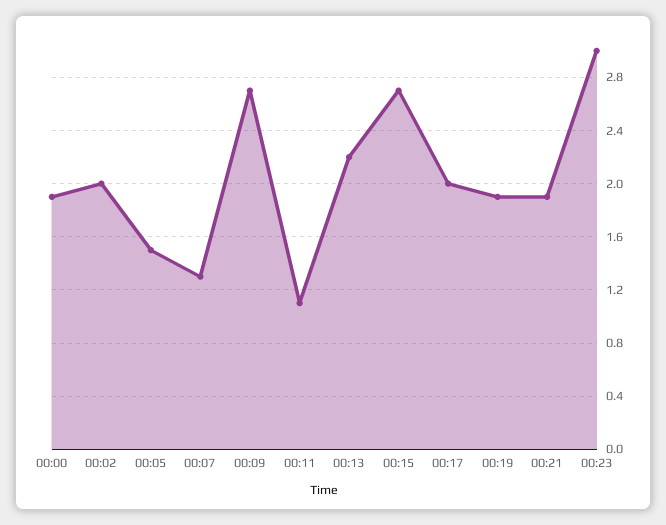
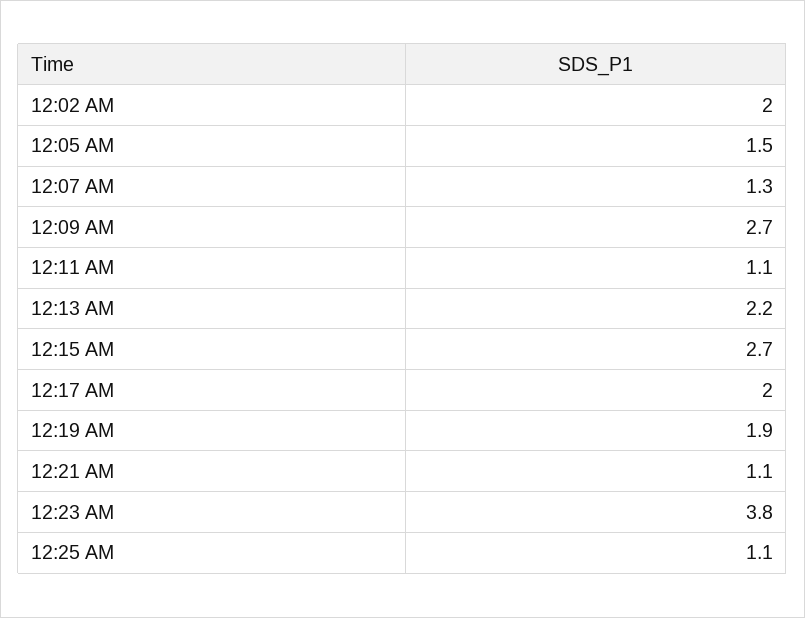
00:00: 1.9 -> none
00:21: 1.9 -> 1.1
00:23: 3 -> 3.8
12:25 AM: none -> 1.1

